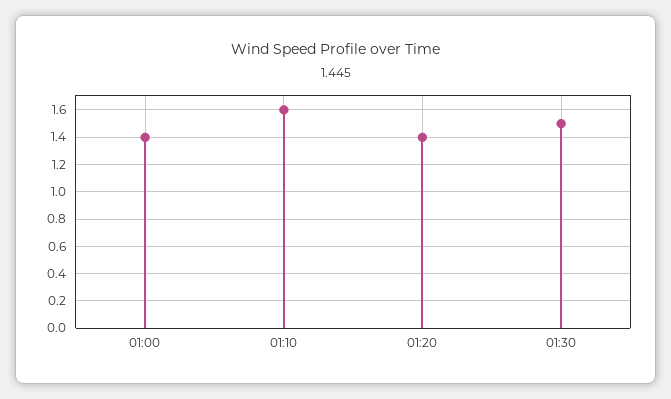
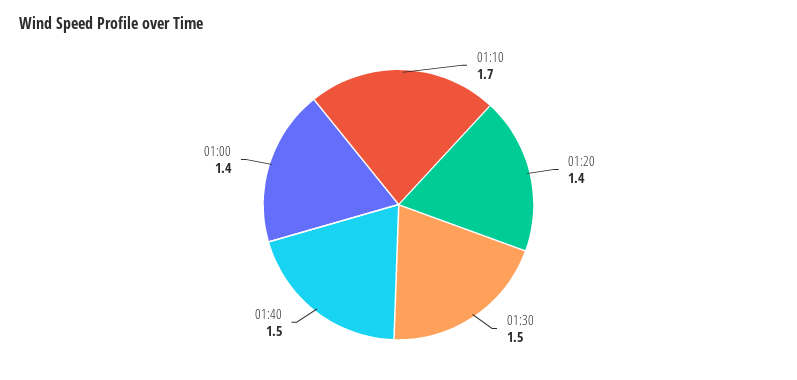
01:10: 1.6 -> 1.7
01:40: none -> 1.5

